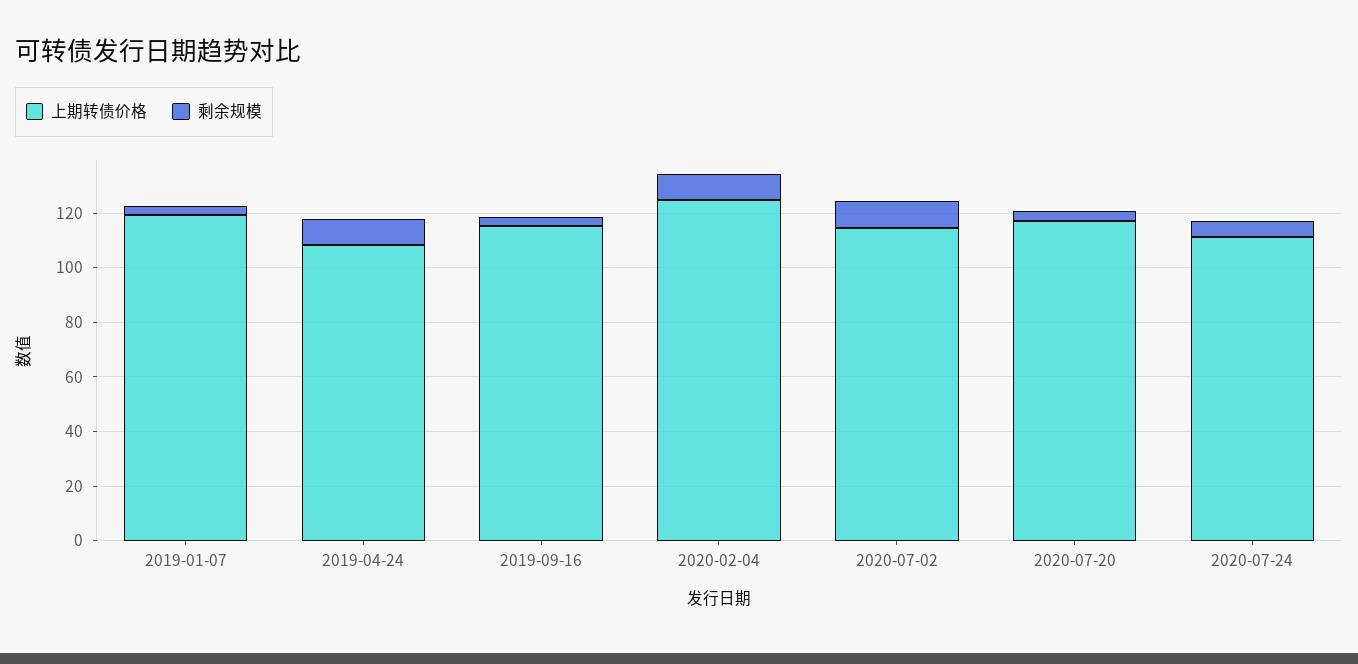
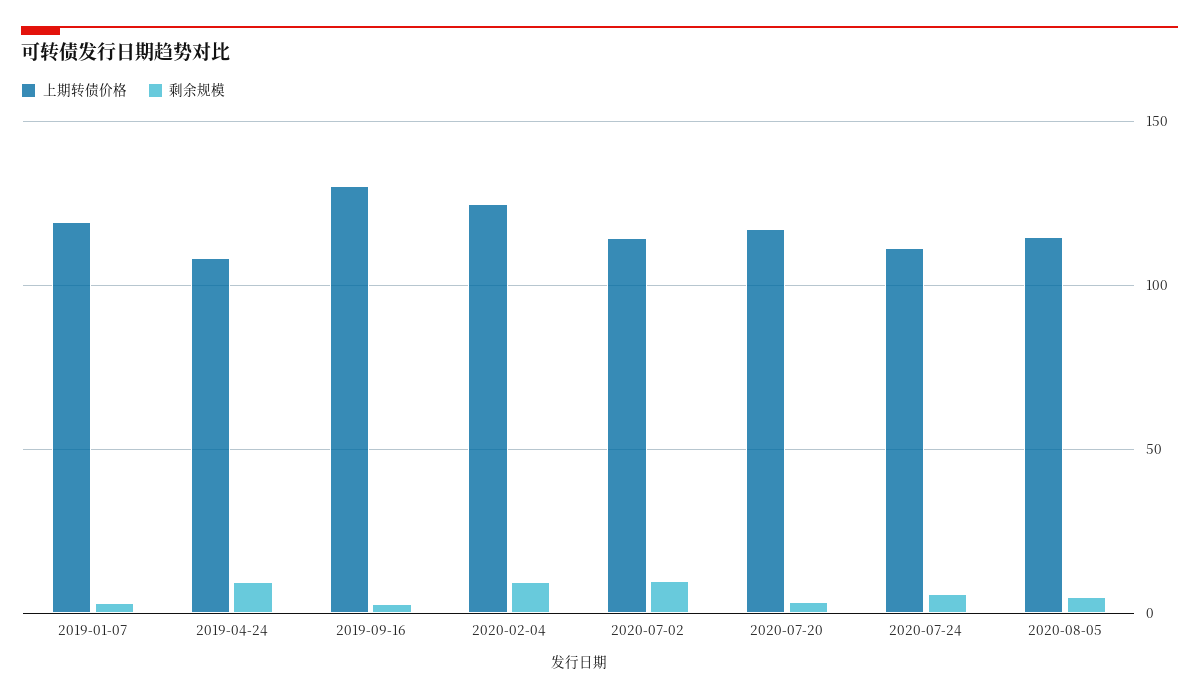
上期转债价格, 2019-09-16: 115 -> 130
上期转债价格, 2020-08-05: none -> 115
剩余规模, 2020-08-05: none -> 5

